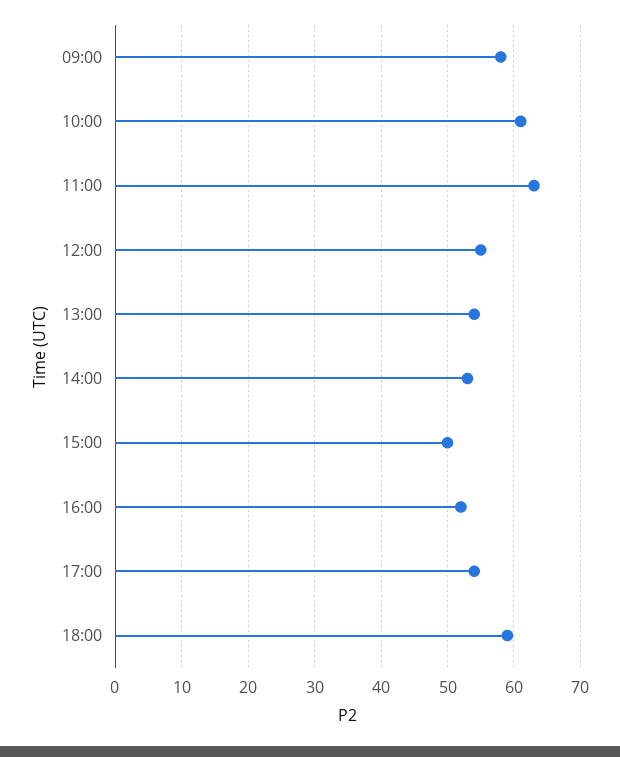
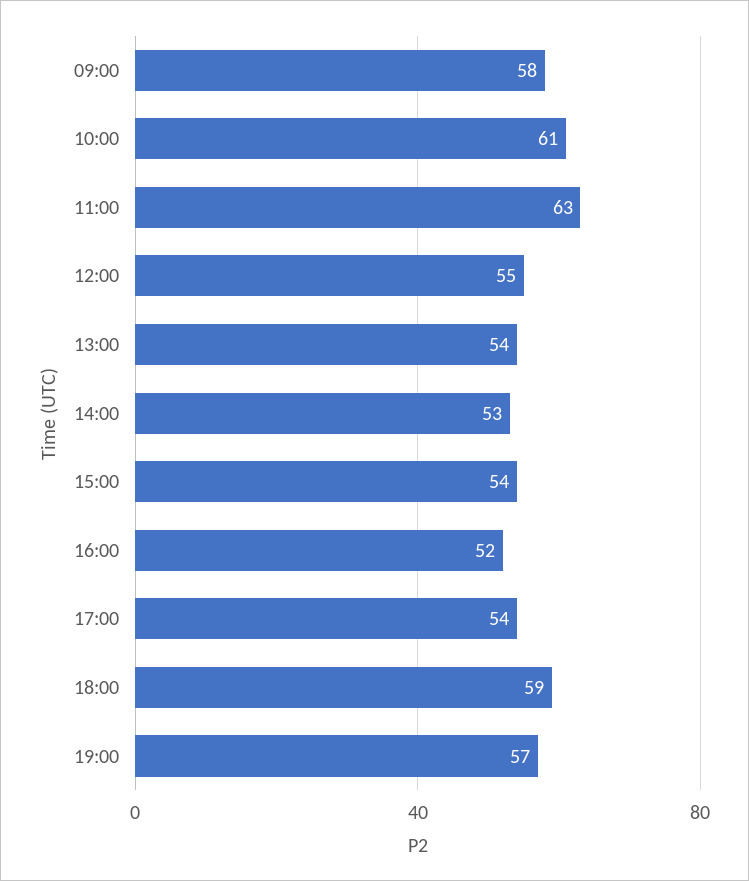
15:00: 50 -> 54
19:00: none -> 57

